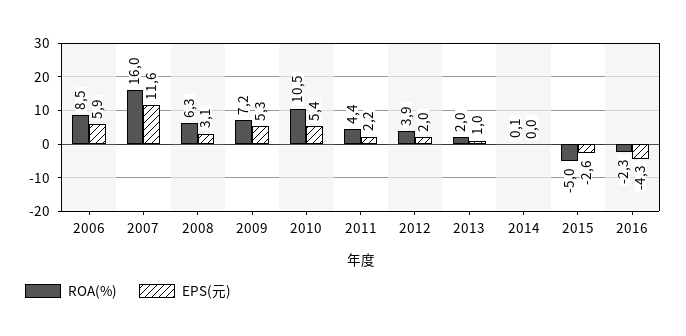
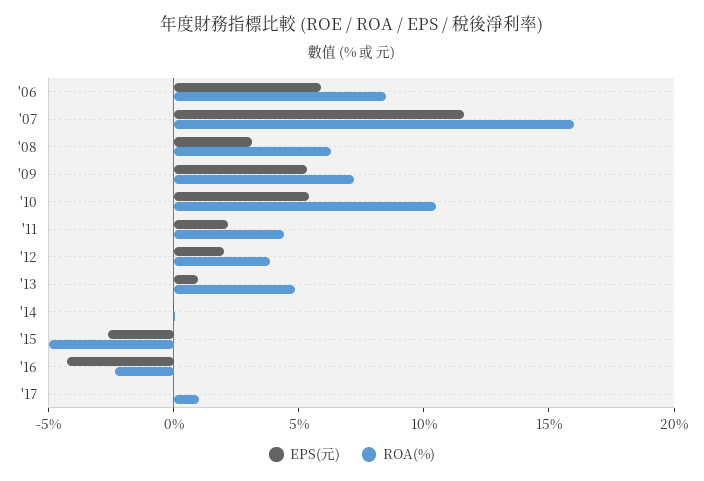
ROA(%), 2013: 2 -> 5
EPS(元), '17: none -> 0
ROA(%), '17: none -> 1

